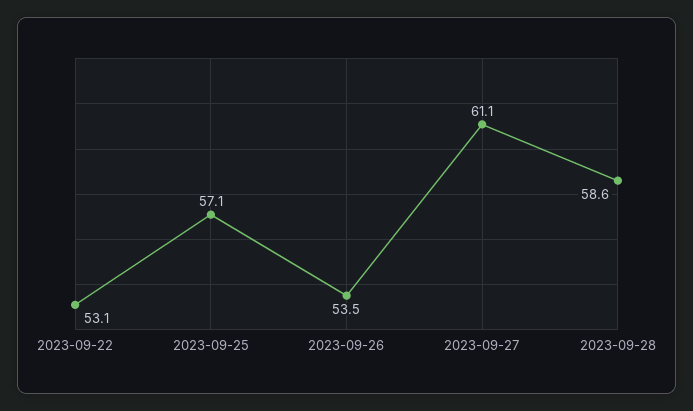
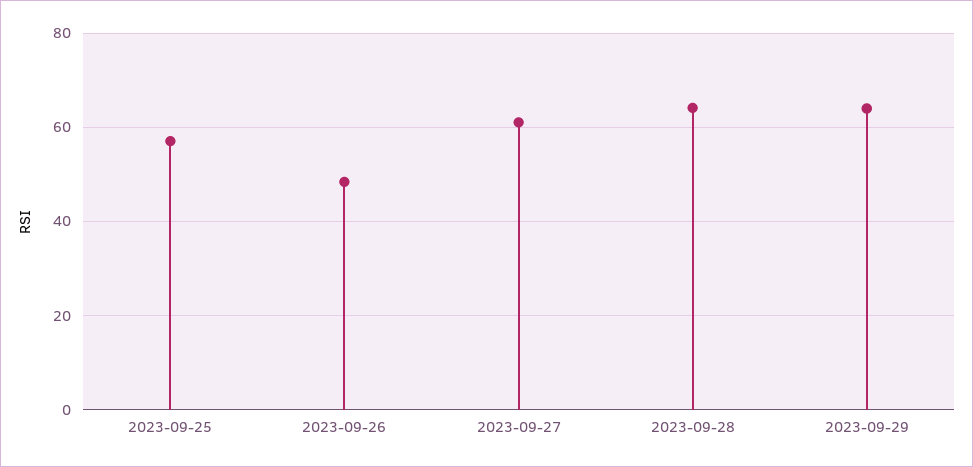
2023-09-22: 53.1 -> none
2023-09-26: 53.5 -> 48
2023-09-28: 58.6 -> 64
2023-09-29: none -> 64

